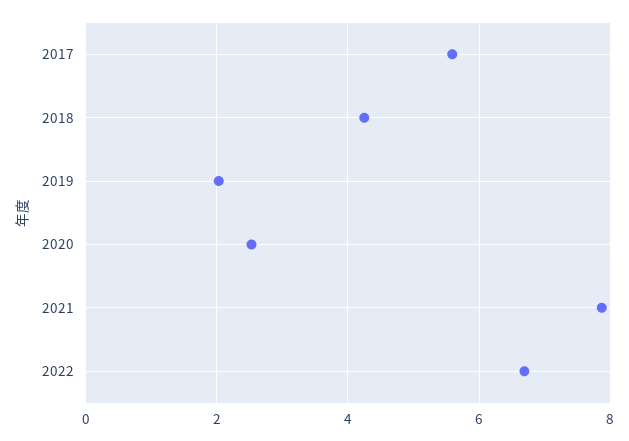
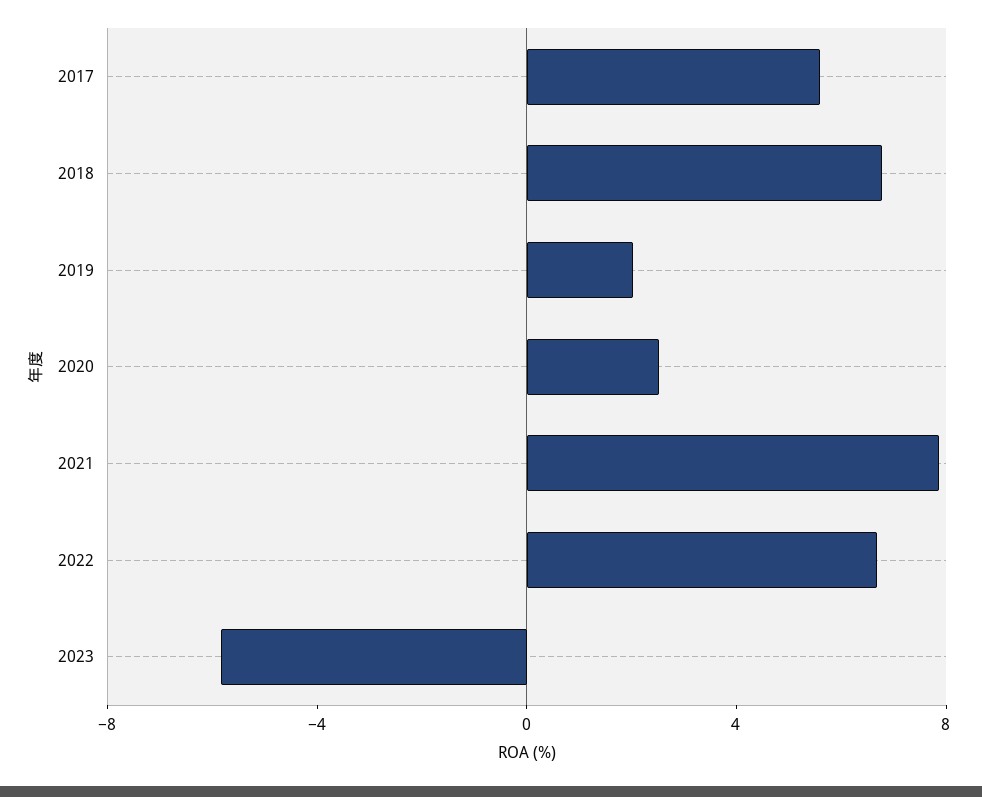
2018: 4.2 -> 7
2023: none -> -6

